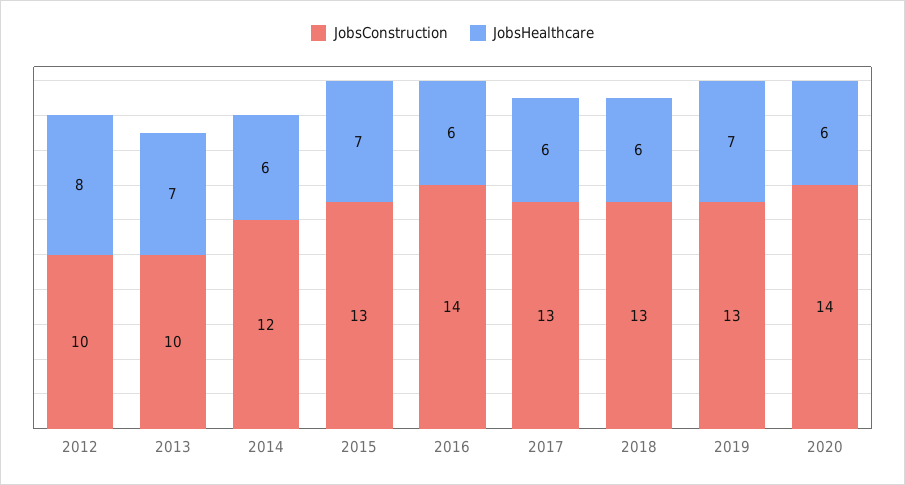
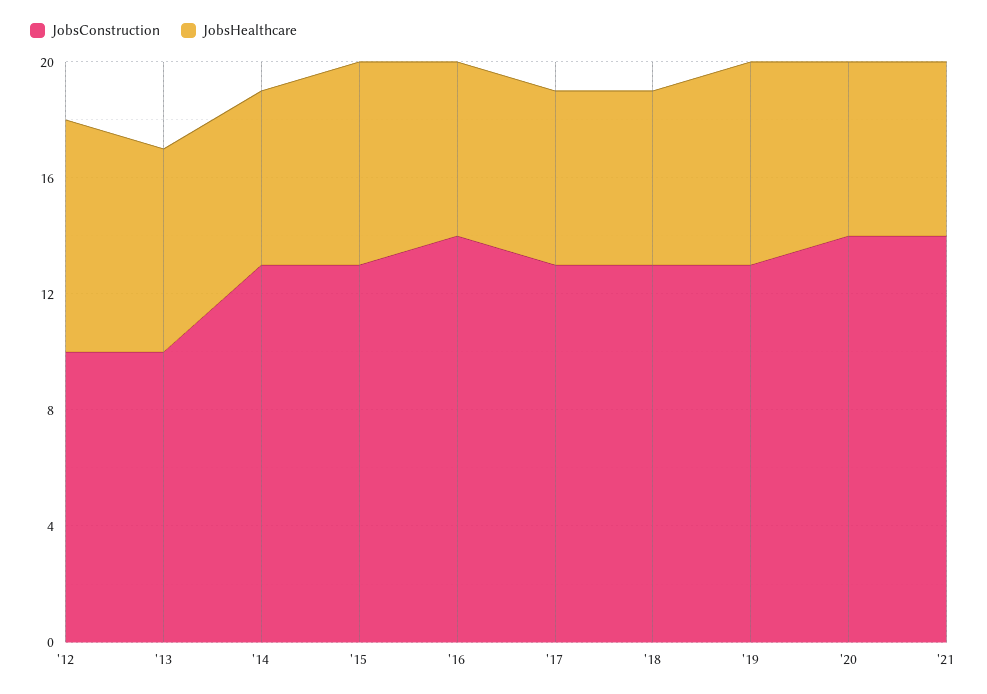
JobsConstruction, 2014: 12 -> 13
JobsConstruction, '21: none -> 14
JobsHealthcare, '21: none -> 6

